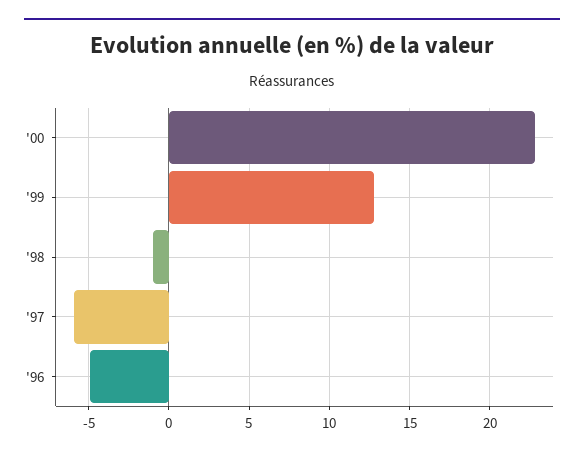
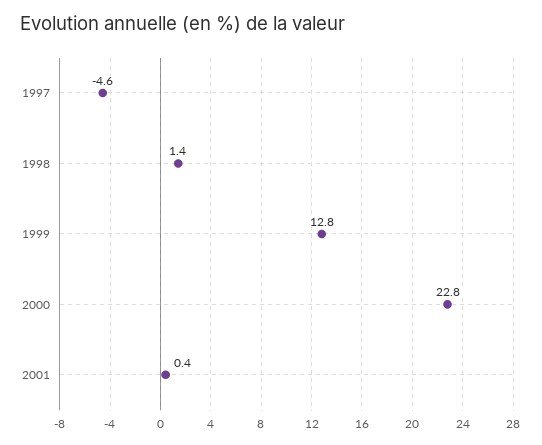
'98: -1 -> 1.4
'97: -6 -> -4.6
'96: -5 -> none
2001: none -> 0.4

